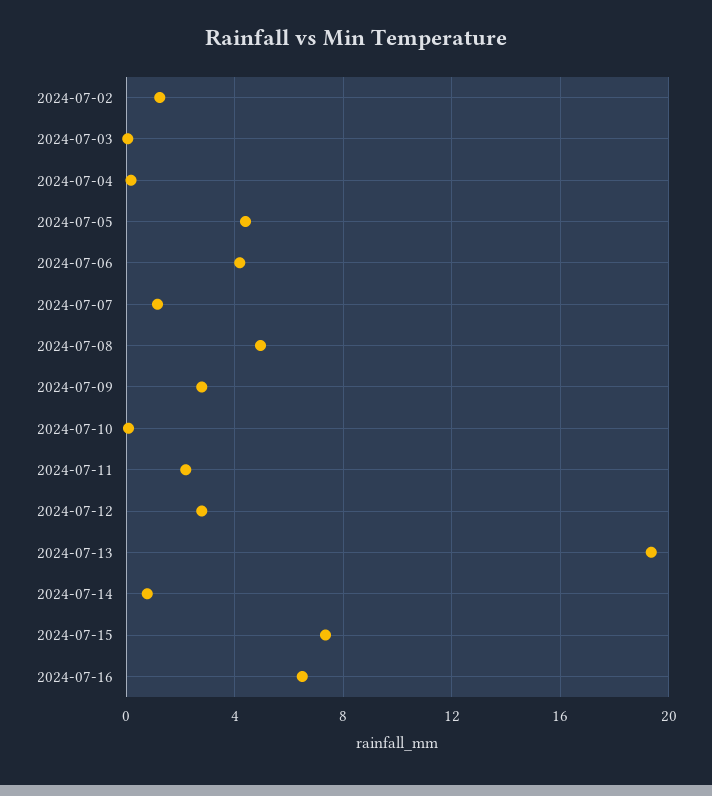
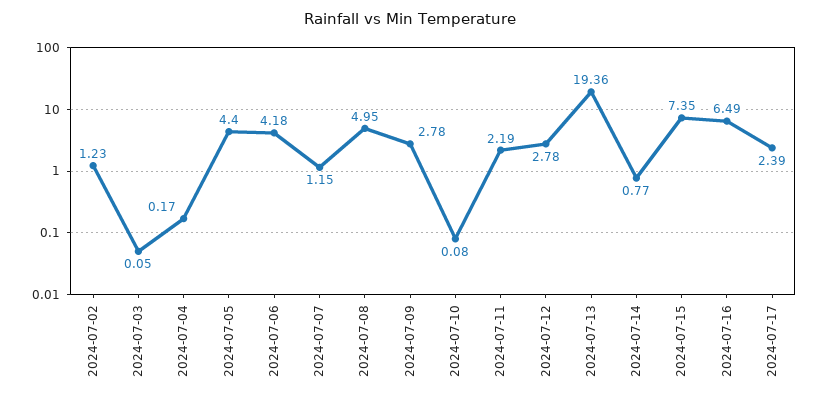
2024-07-17: none -> 2.39

